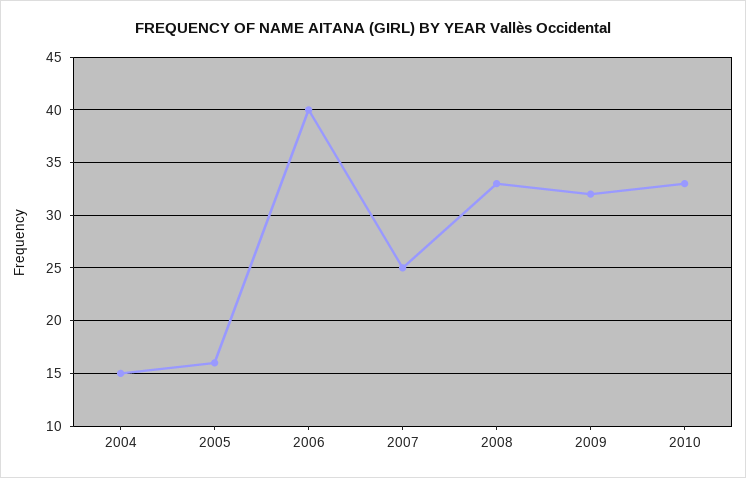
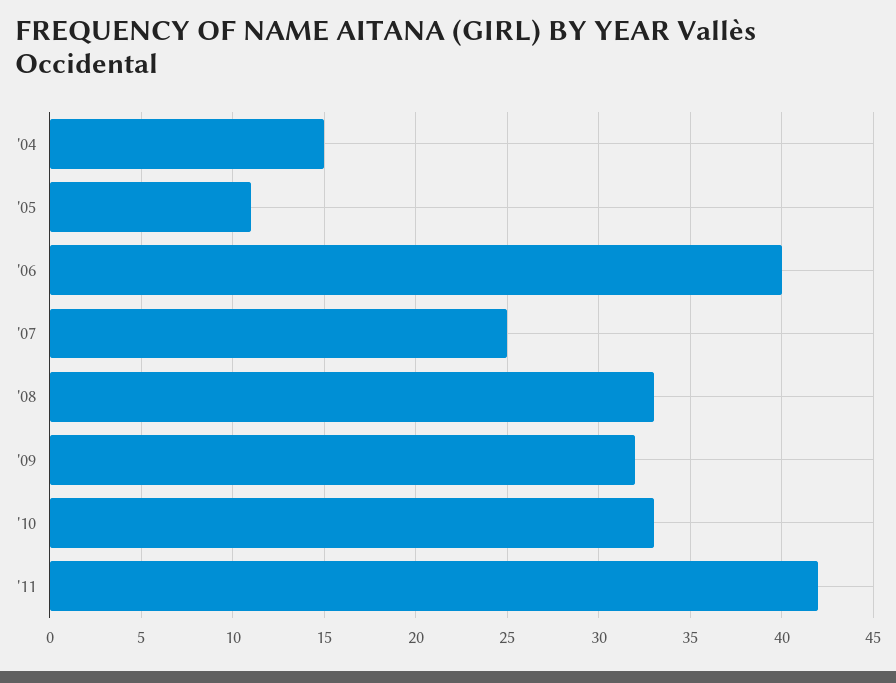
2005: 16 -> 11
'11: none -> 42

